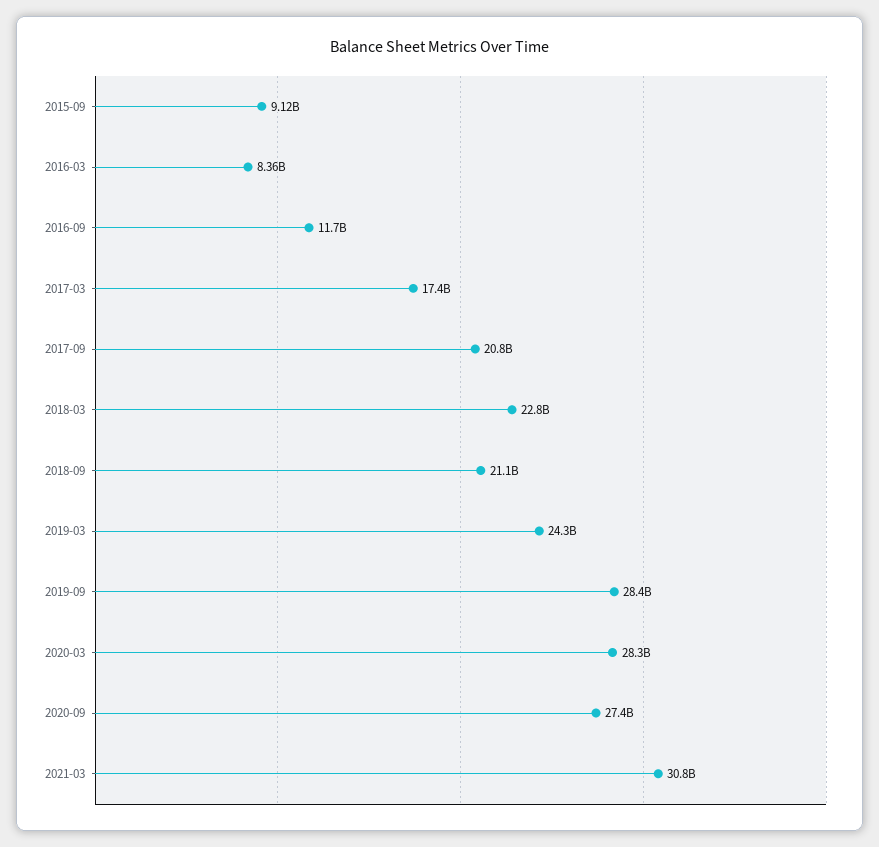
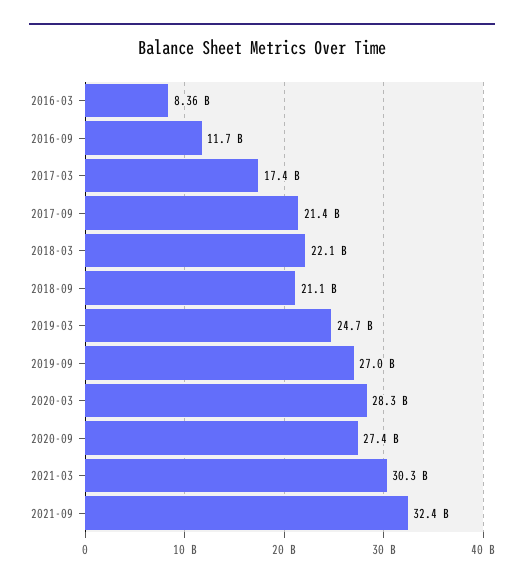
2015-09: 9120000000 -> none
2017-09: 20800000000 -> 21400000000
2018-03: 22800000000 -> 22100000000
2019-03: 24300000000 -> 24700000000
2019-09: 28400000000 -> 27000000000
2021-03: 30800000000 -> 30300000000
2021-09: none -> 32400000000

